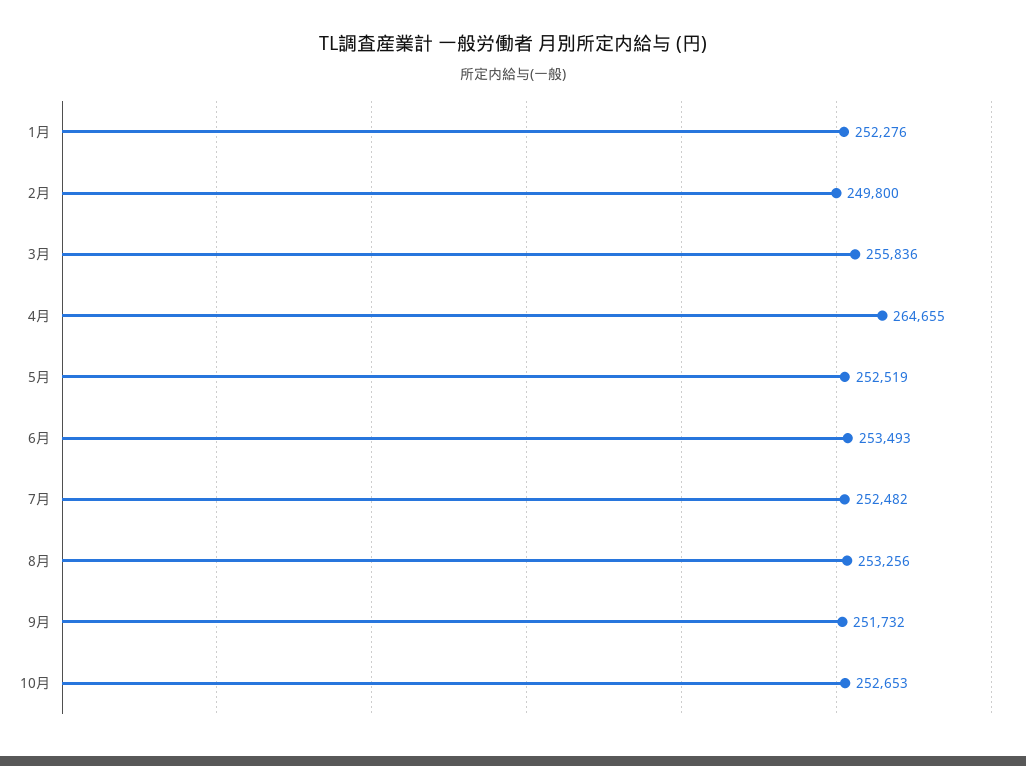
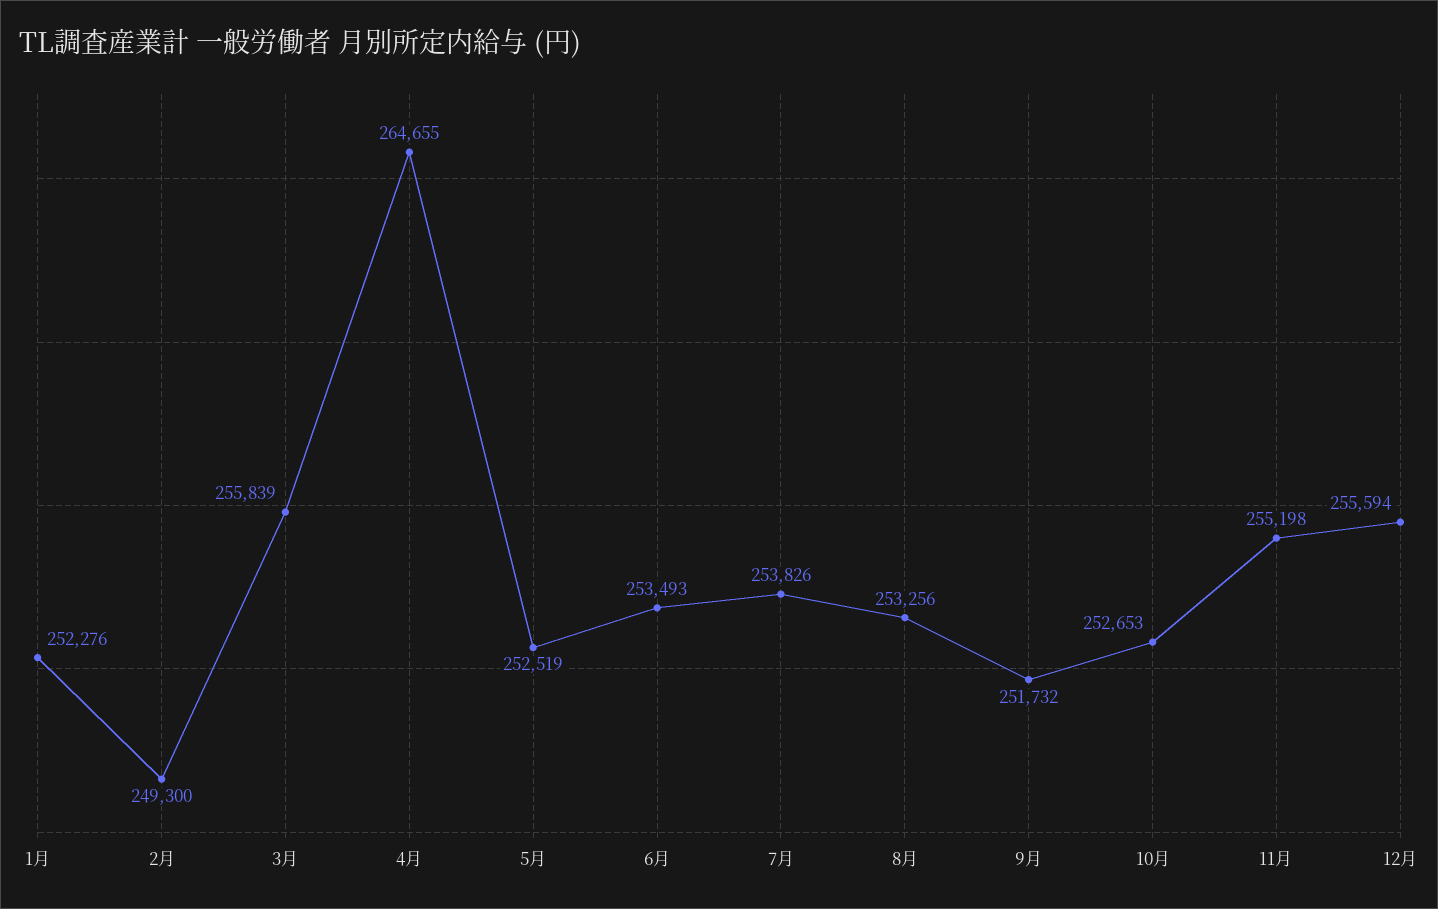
2月: 249800 -> 249300
3月: 255836 -> 255839
7月: 252482 -> 253826
11月: none -> 255198
12月: none -> 255594

